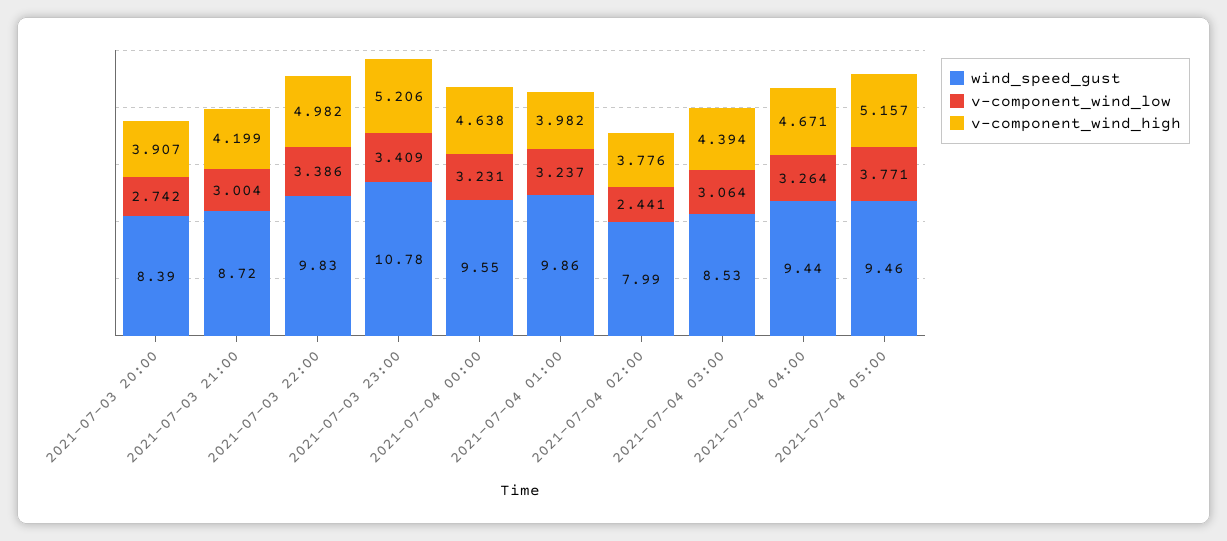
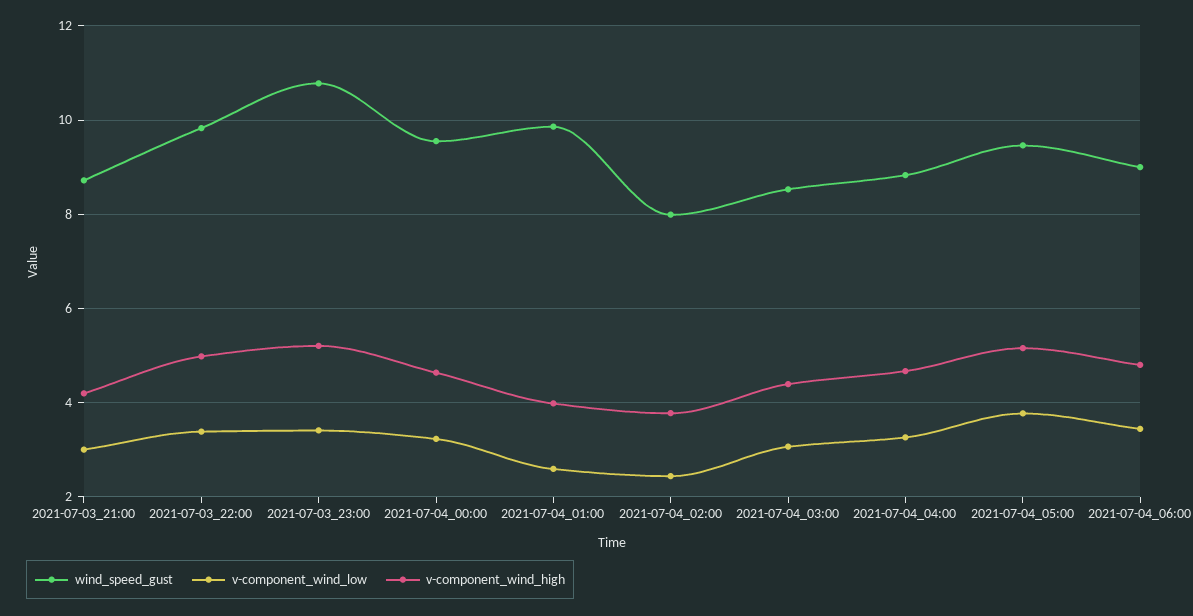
wind_speed_gust, 2021-07-03 20:00: 8.39 -> none
v-component_wind_low, 2021-07-03 20:00: 2.742 -> none
v-component_wind_high, 2021-07-03 20:00: 3.907 -> none
v-component_wind_low, 2021-07-04 01:00: 3.237 -> 2.6
wind_speed_gust, 2021-07-04 04:00: 9.44 -> 8.8
wind_speed_gust, 2021-07-04_06:00: none -> 9
v-component_wind_low, 2021-07-04_06:00: none -> 3.4
v-component_wind_high, 2021-07-04_06:00: none -> 4.8

